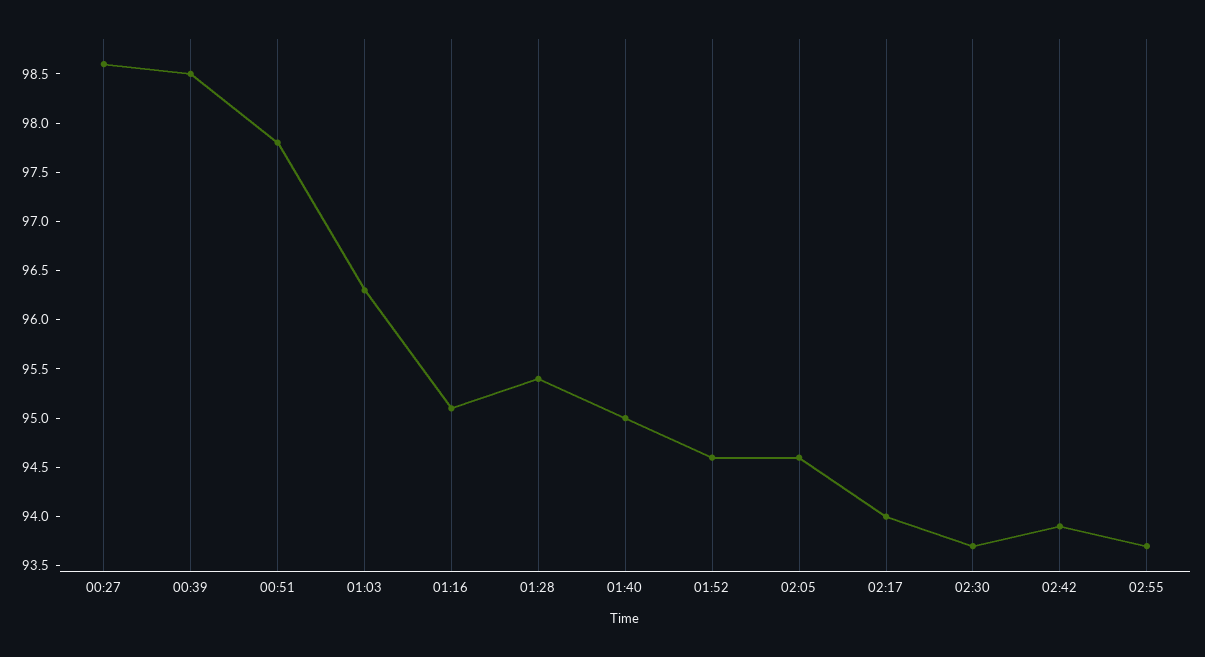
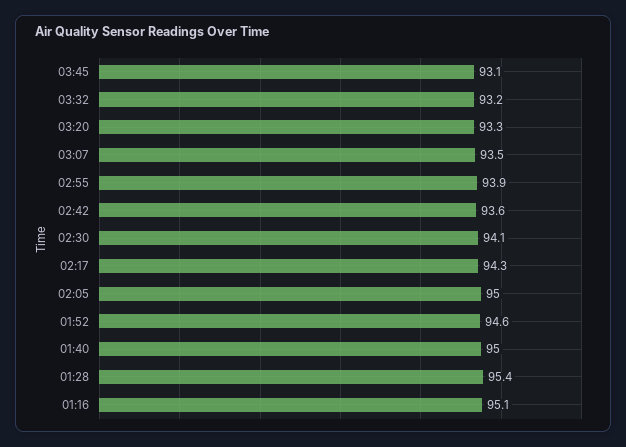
00:27: 98.6 -> none
00:39: 98.5 -> none
00:51: 97.8 -> none
01:03: 96.3 -> none
02:05: 94.6 -> 95
02:17: 94 -> 94.3
02:30: 93.7 -> 94.1
02:42: 93.9 -> 93.6
02:55: 93.7 -> 93.9
03:45: none -> 93.1
03:32: none -> 93.2
03:20: none -> 93.3
03:07: none -> 93.5

